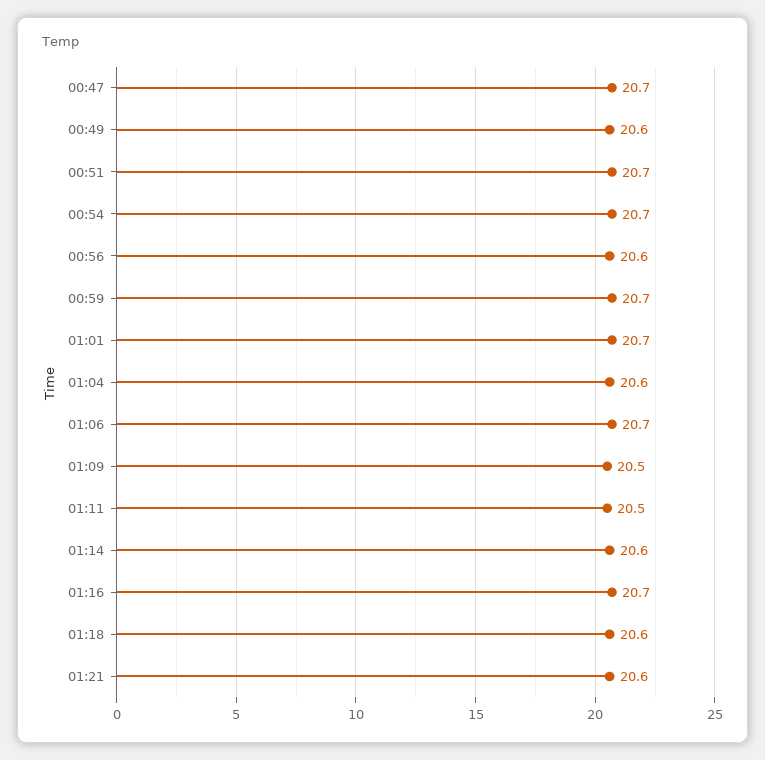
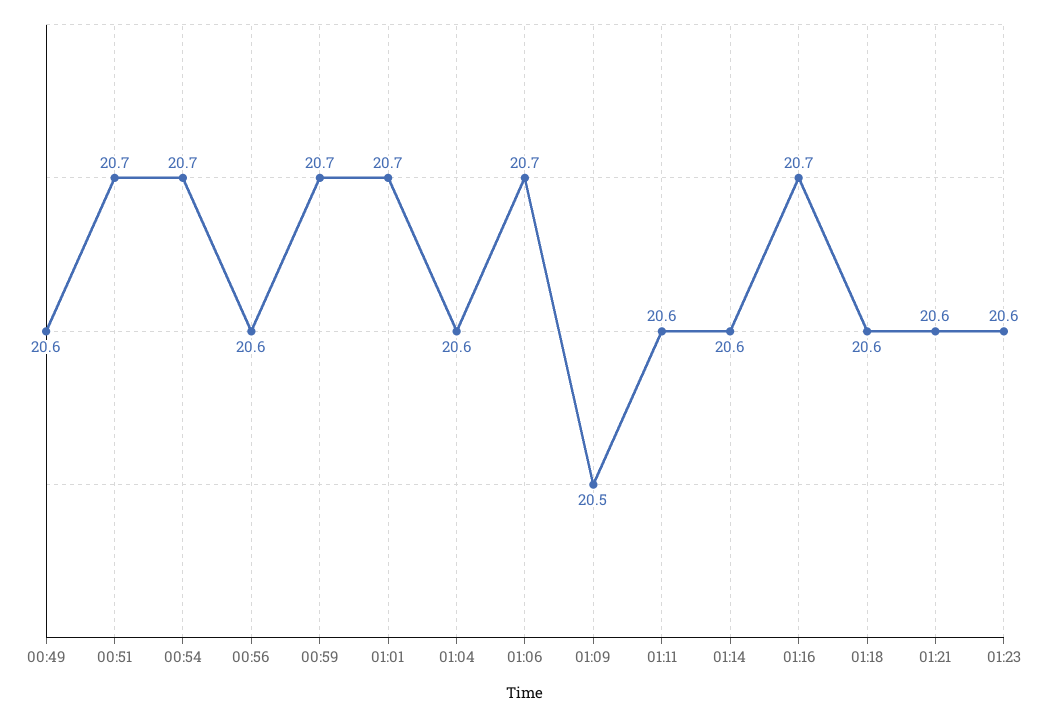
00:47: 20.7 -> none
01:11: 20.5 -> 20.6
01:23: none -> 20.6

